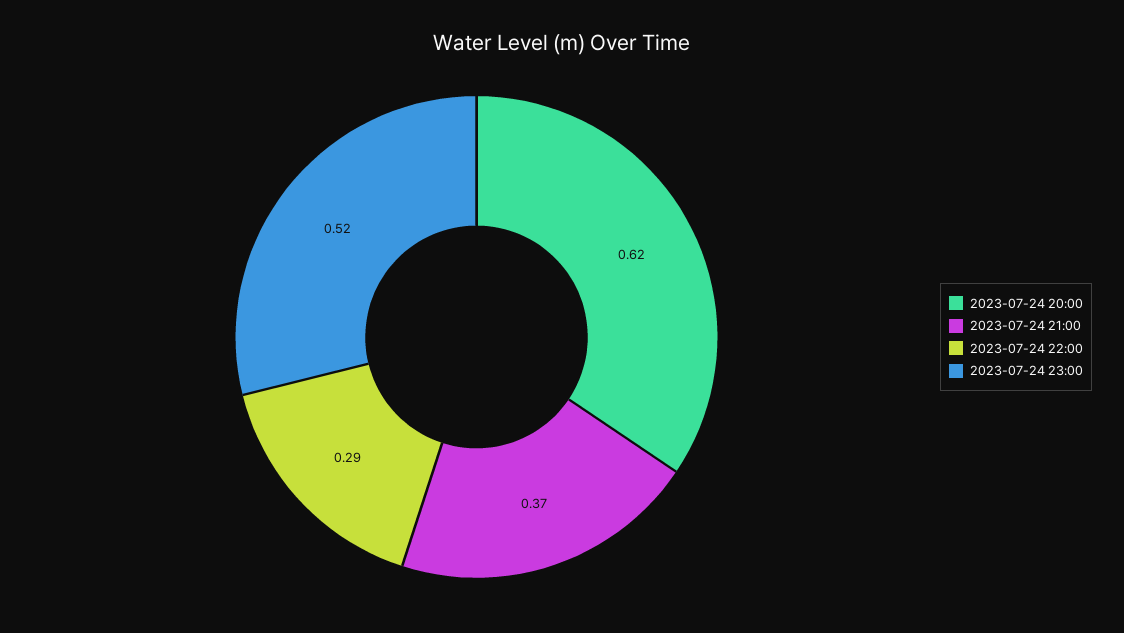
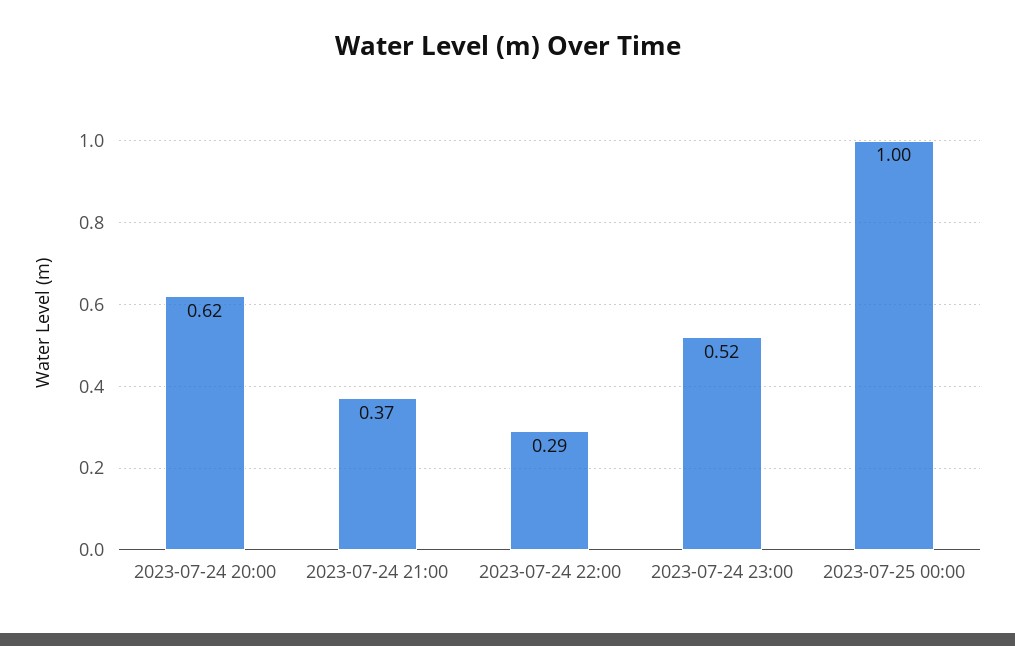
2023-07-25 00:00: none -> 1

